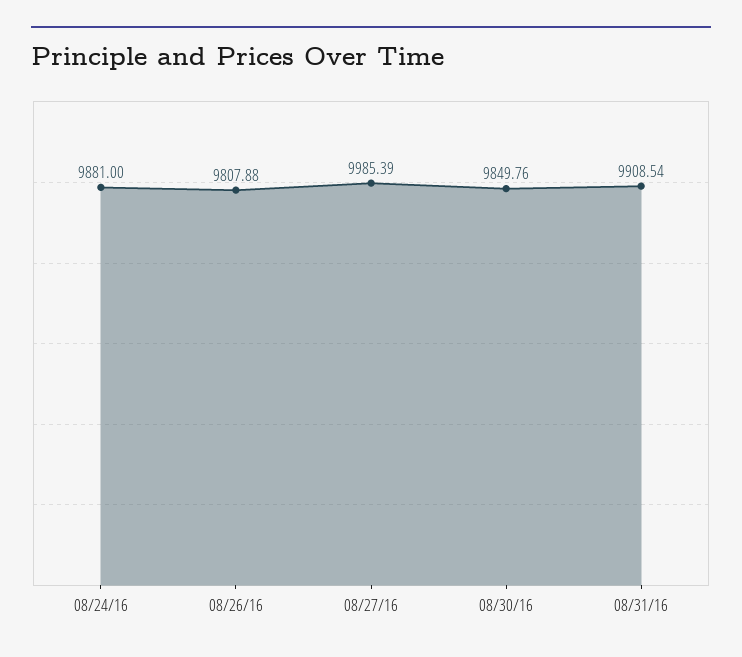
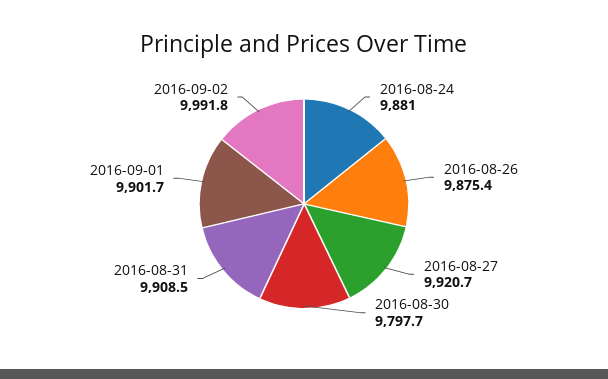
08/26/16: 9807.88 -> 9875.4
08/27/16: 9985.39 -> 9920.7
08/30/16: 9849.76 -> 9797.7
2016-09-01: none -> 9901.7
2016-09-02: none -> 9991.8

